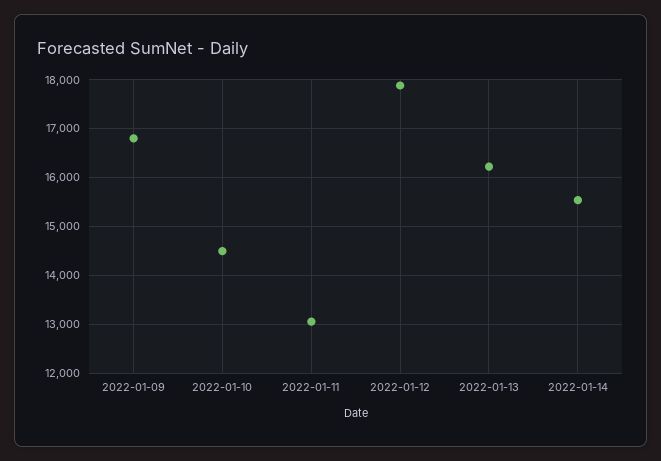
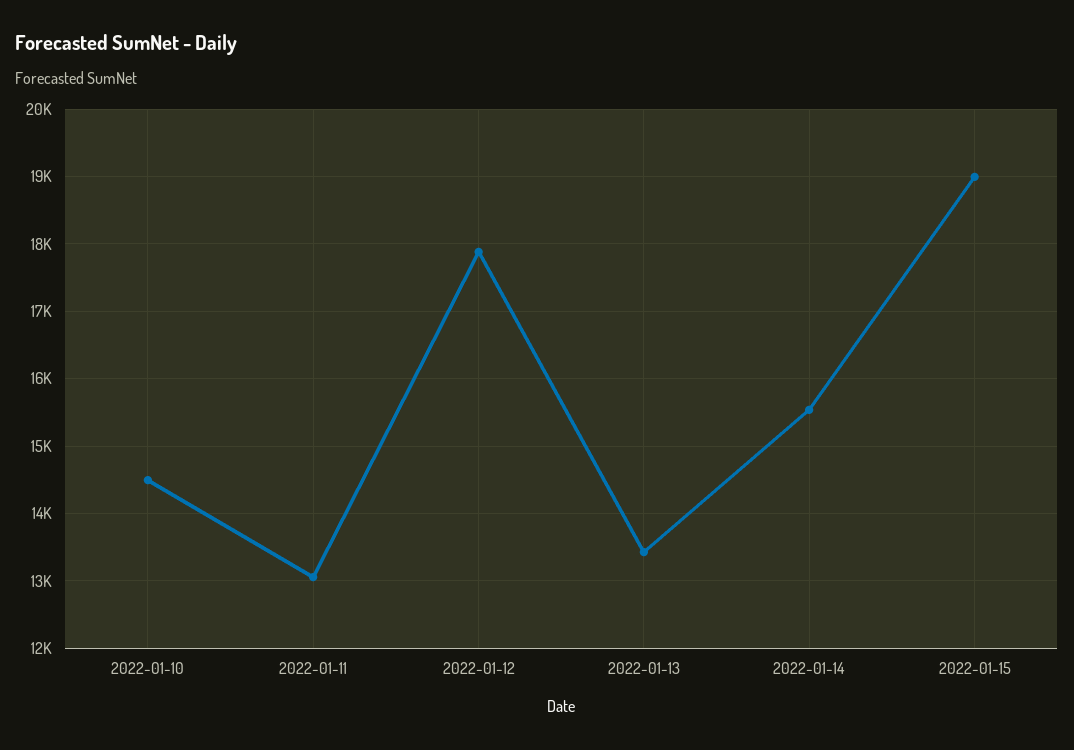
2022-01-09: 16800 -> none
2022-01-13: 16200 -> 13400
2022-01-15: none -> 19000

